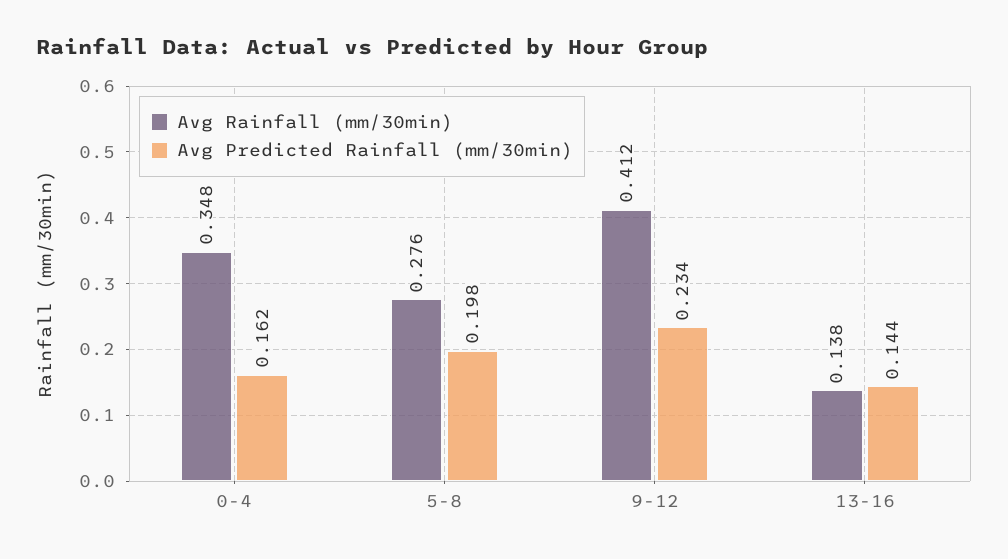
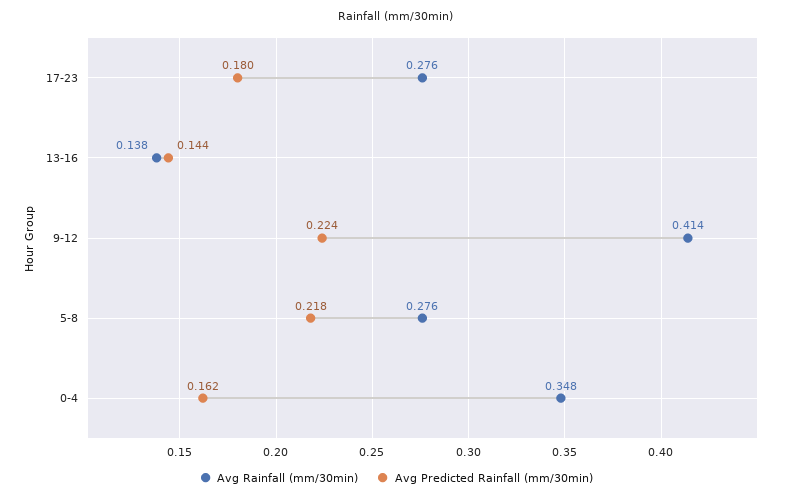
Avg Predicted Rainfall (mm/30min), 5-8: 0.198 -> 0.218
Avg Rainfall (mm/30min), 9-12: 0.412 -> 0.414
Avg Predicted Rainfall (mm/30min), 9-12: 0.234 -> 0.224
Avg Rainfall (mm/30min), 17-23: none -> 0.276
Avg Predicted Rainfall (mm/30min), 17-23: none -> 0.18

